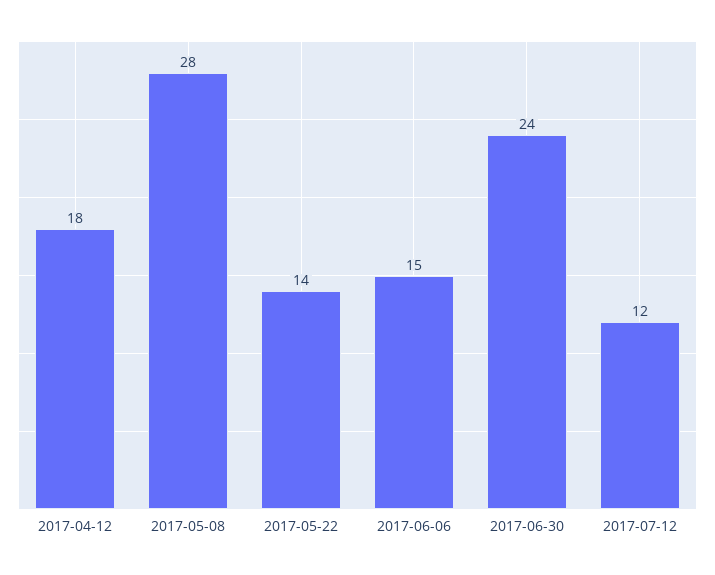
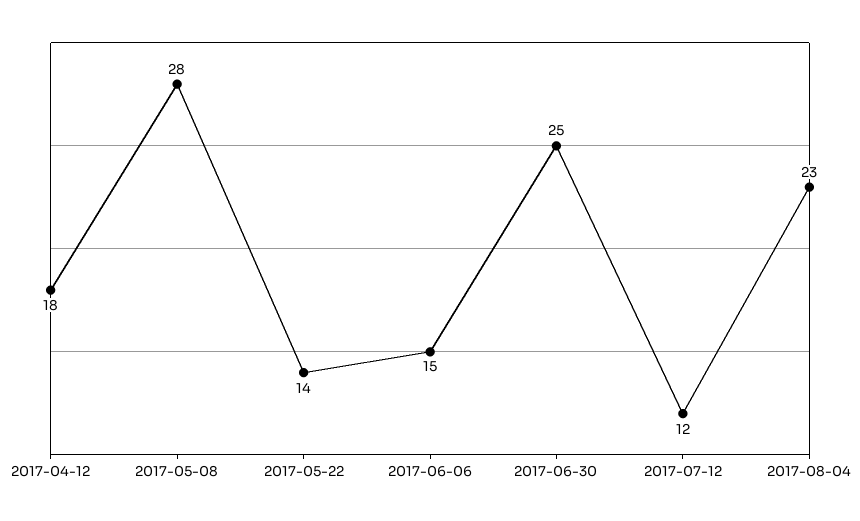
2017-06-30: 24 -> 25
2017-08-04: none -> 23

